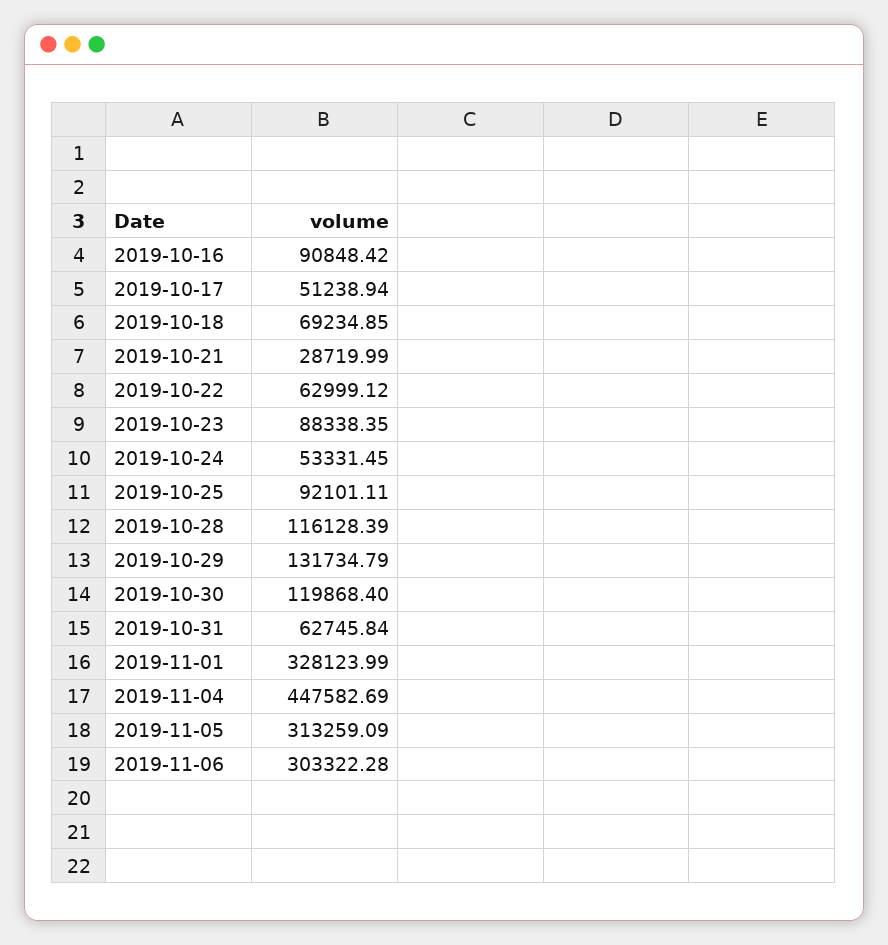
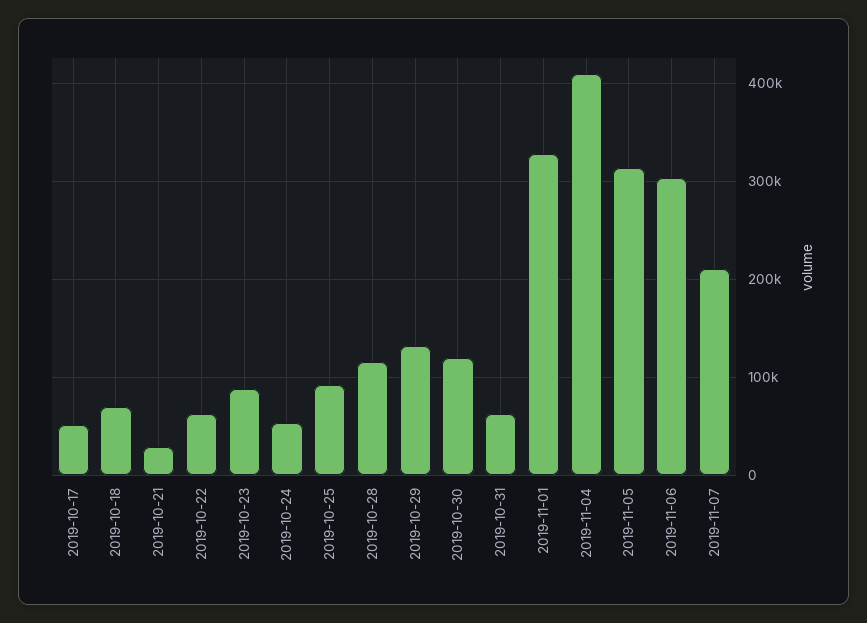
2019-10-16: 90848.42 -> none
2019-11-04: 447582.69 -> 410000
2019-11-07: none -> 210000

